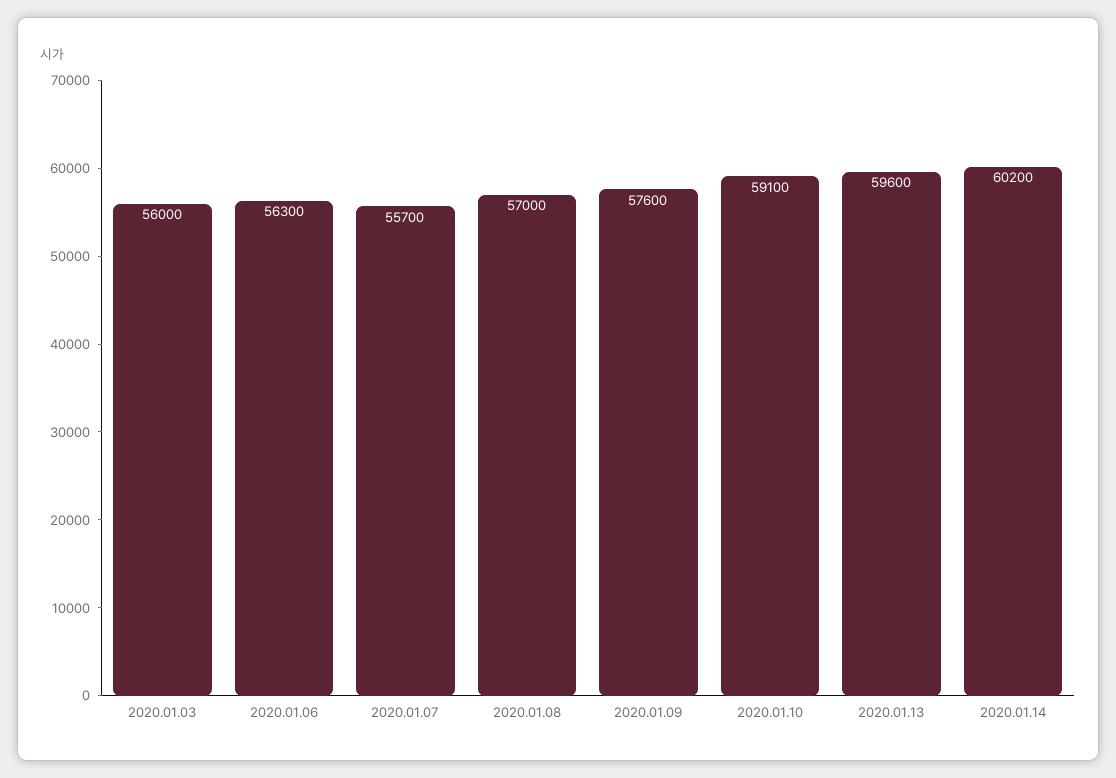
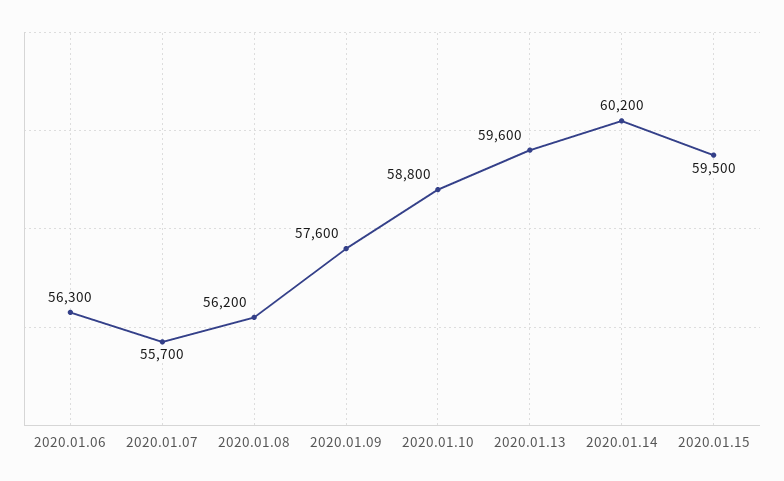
2020.01.03: 56000 -> none
2020.01.08: 57000 -> 56200
2020.01.10: 59100 -> 58800
2020.01.15: none -> 59500

